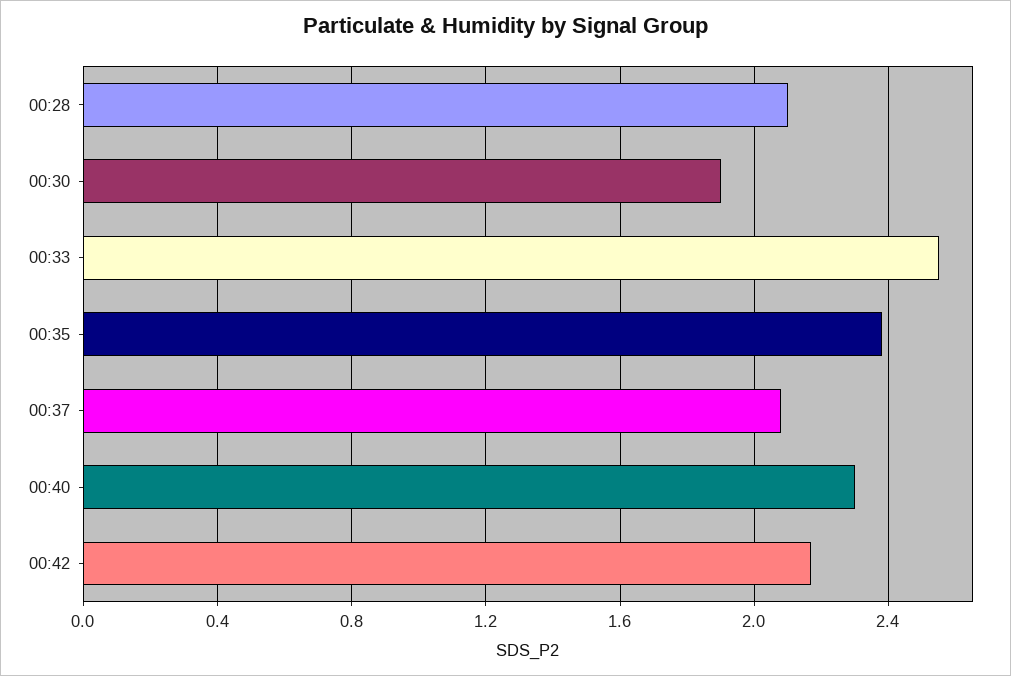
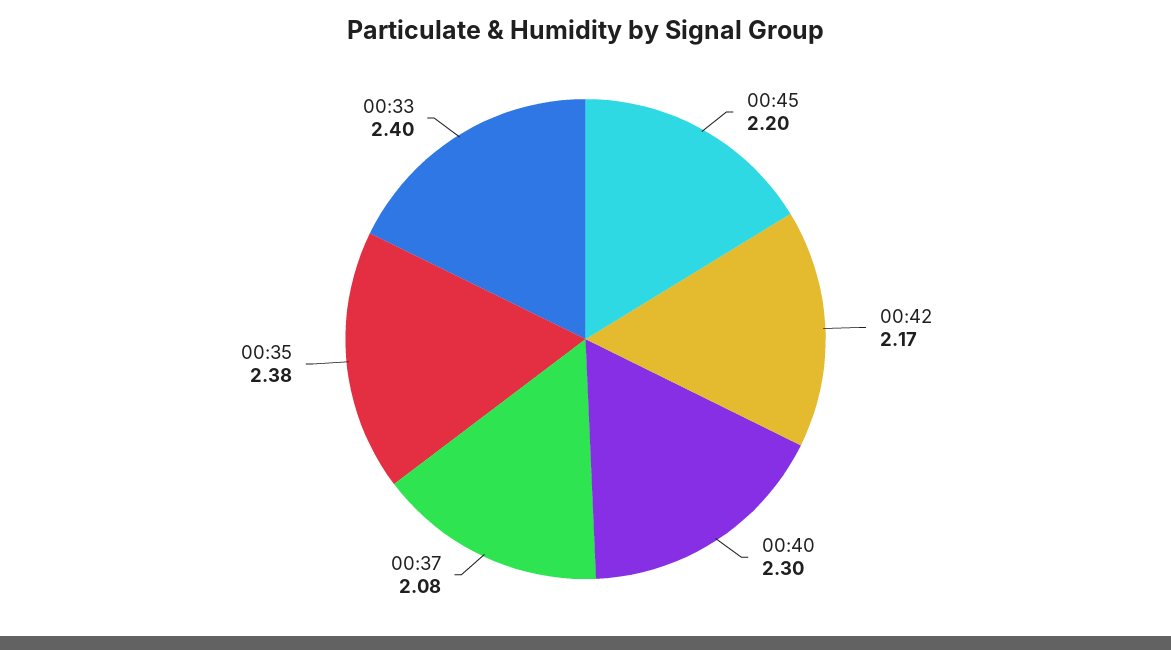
00:28: 2.1 -> none
00:30: 1.9 -> none
00:33: 2.55 -> 2.4
00:45: none -> 2.2

